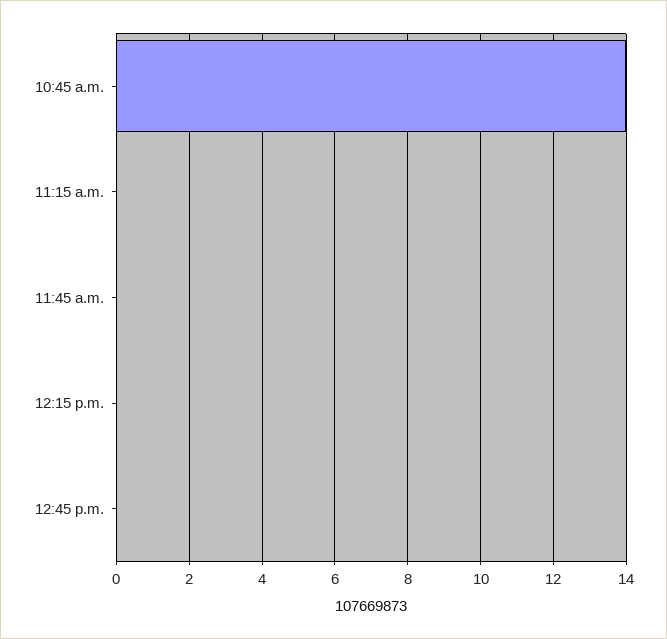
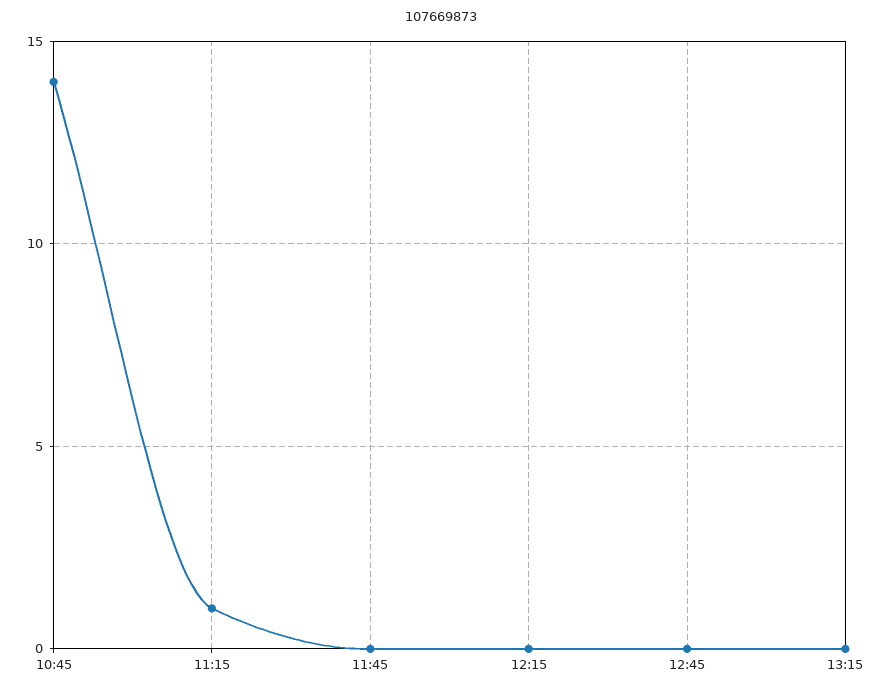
11:15 a.m.: 0 -> 1
13:15: none -> 0

